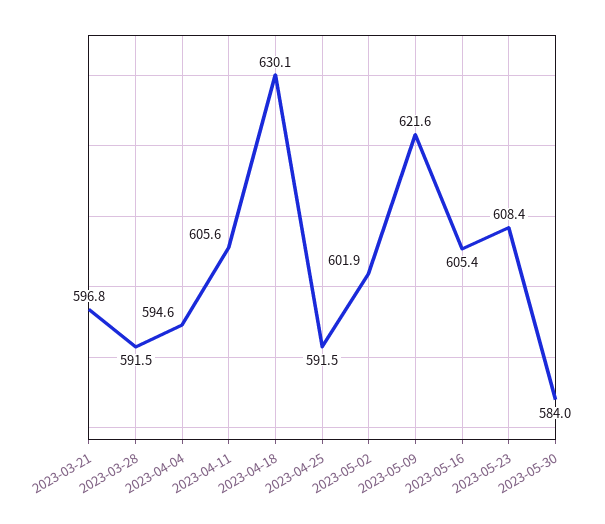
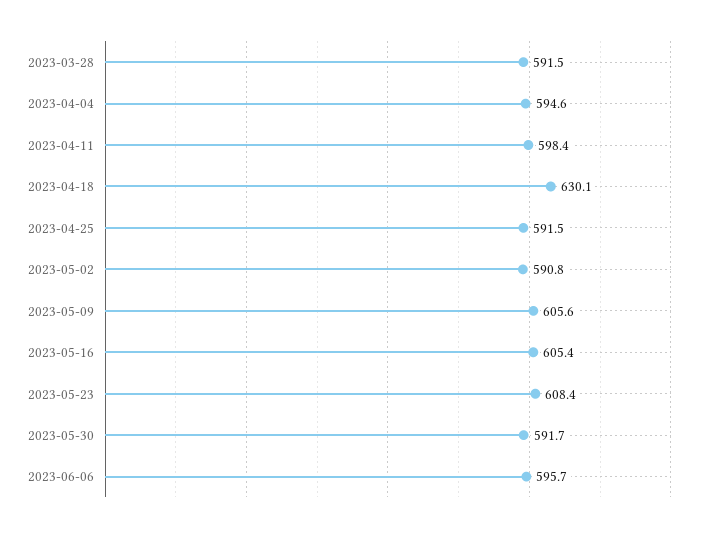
2023-03-21: 596.8 -> none
2023-04-11: 605.6 -> 598.4
2023-05-02: 601.9 -> 590.8
2023-05-09: 621.6 -> 605.6
2023-05-30: 584 -> 591.7
2023-06-06: none -> 595.7

